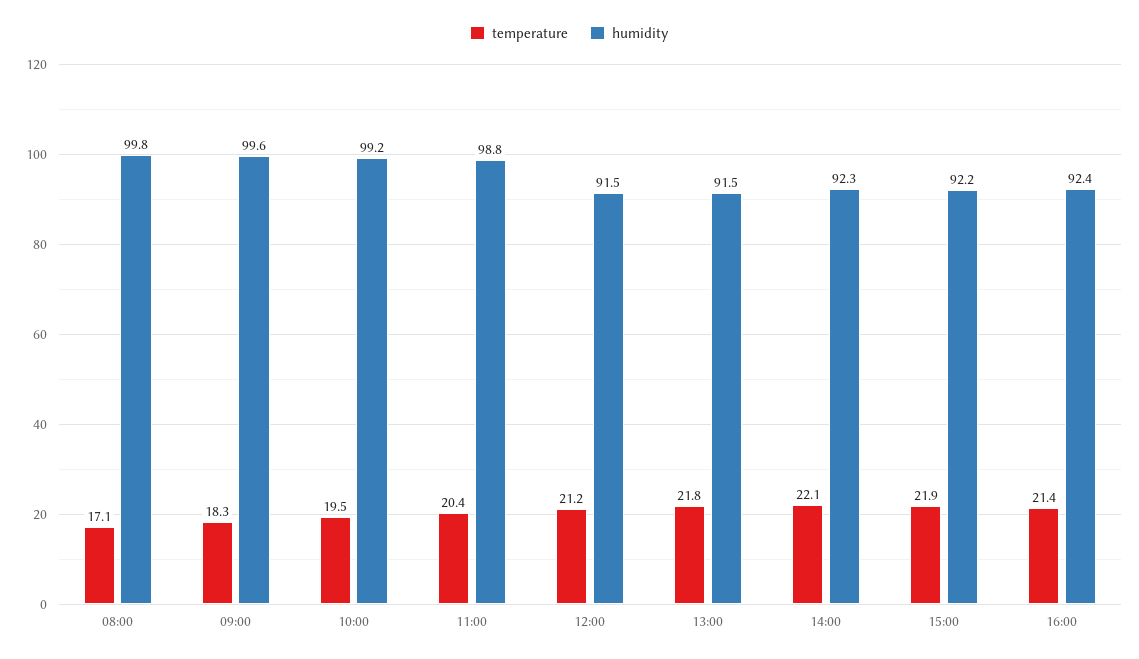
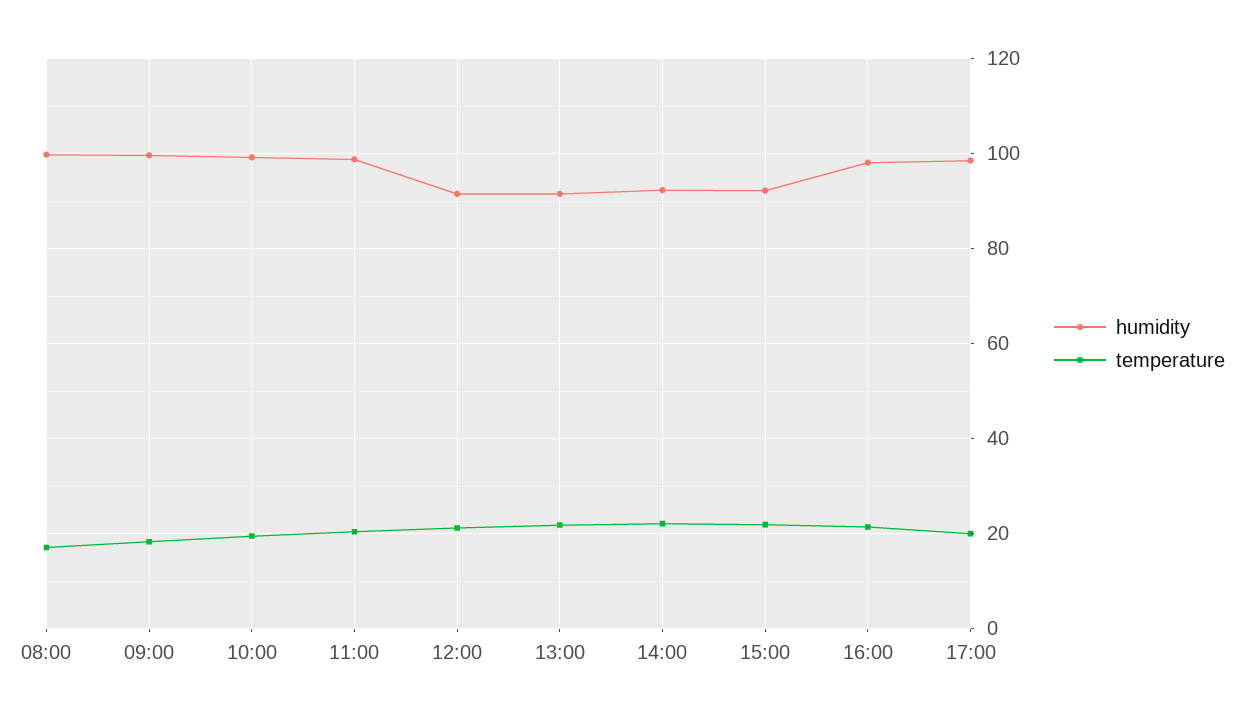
humidity, 16:00: 92.4 -> 98
humidity, 17:00: none -> 98
temperature, 17:00: none -> 20

